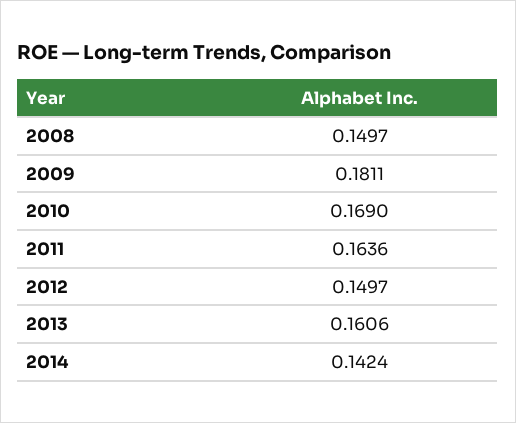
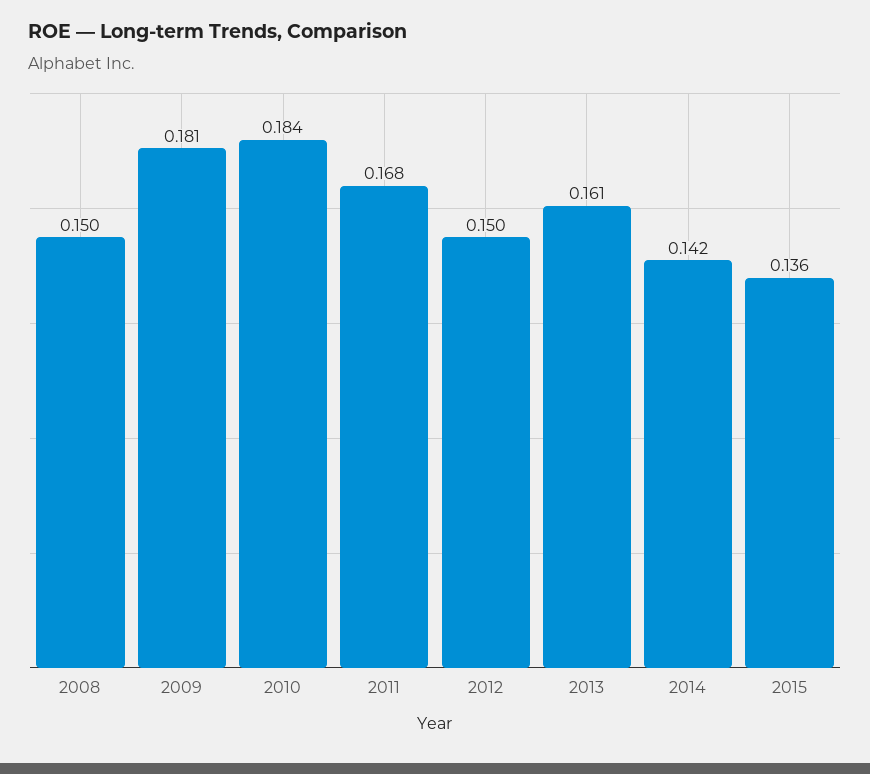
2010: 0.169 -> 0.184
2011: 0.1636 -> 0.168
2015: none -> 0.136

